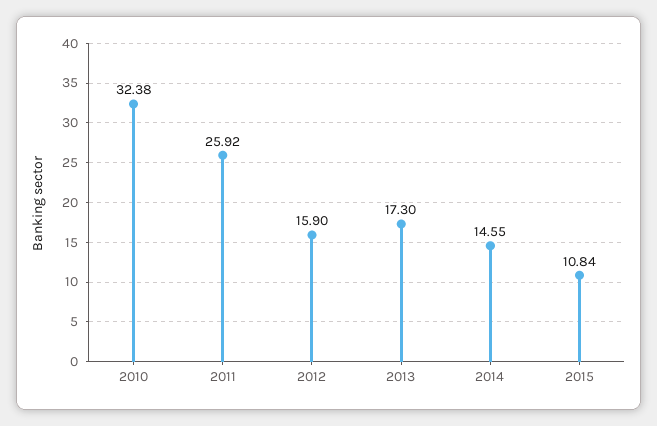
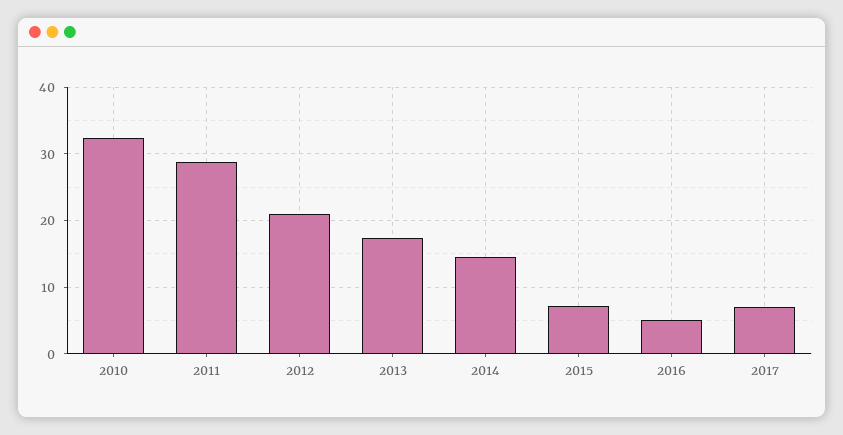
2011: 25.92 -> 29
2012: 15.9 -> 21
2015: 10.84 -> 7
2016: none -> 5
2017: none -> 7

